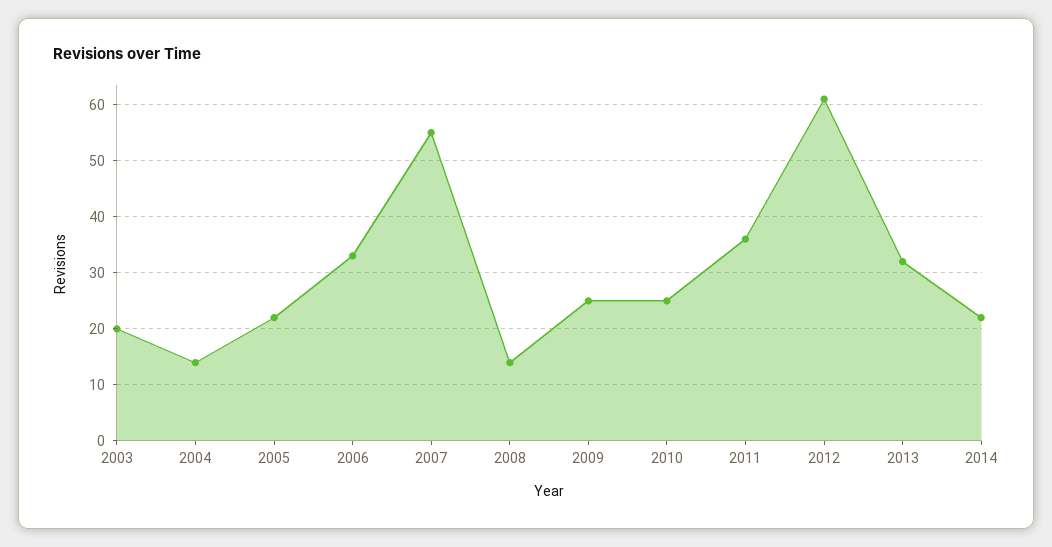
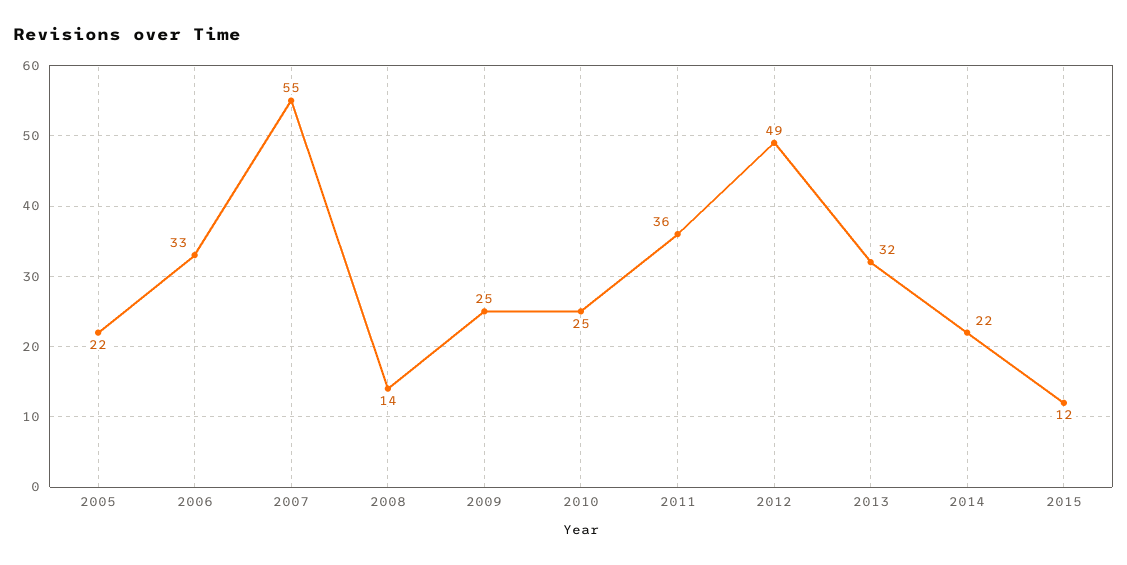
2003: 20 -> none
2004: 15 -> none
2012: 60 -> 49
2015: none -> 12

